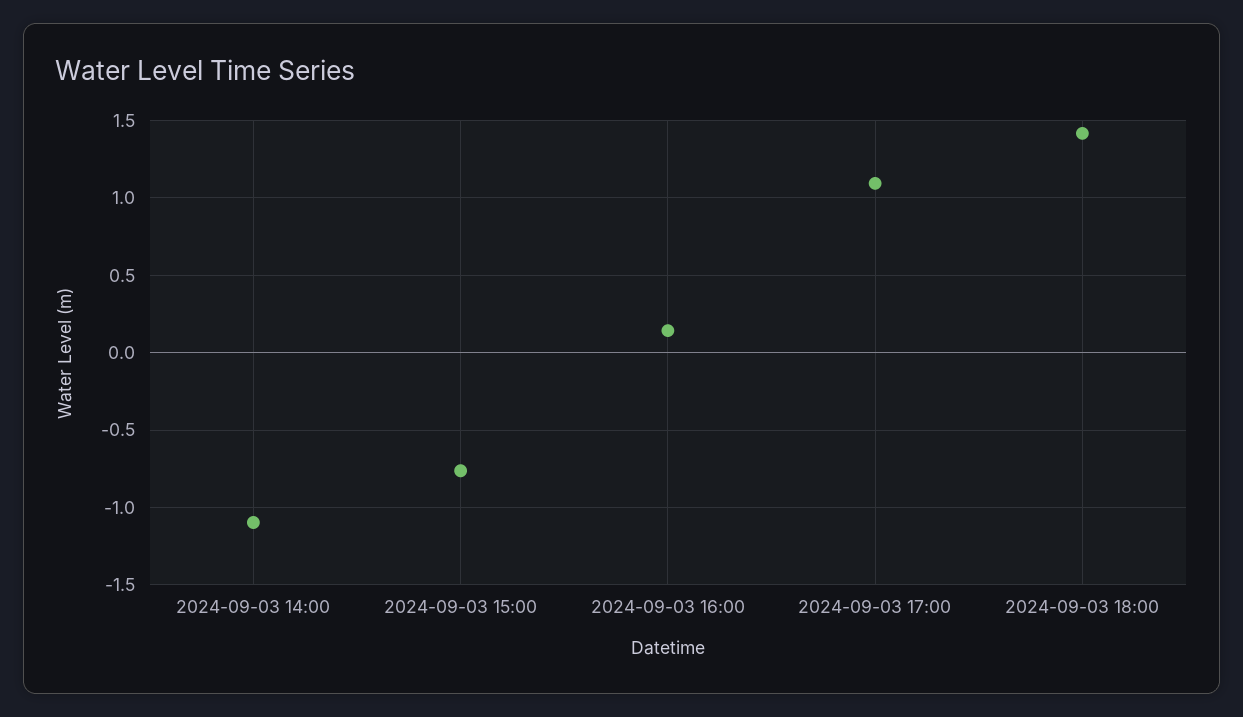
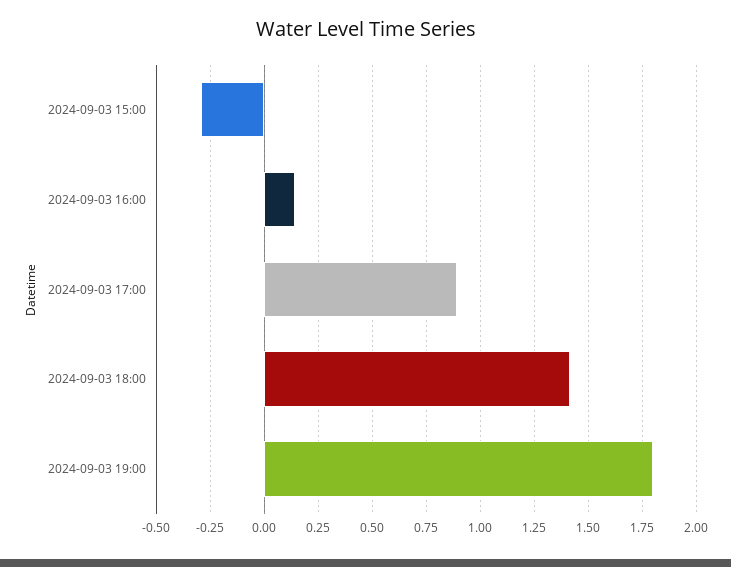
2024-09-03 14:00: -1.1 -> none
2024-09-03 15:00: -0.75 -> -0.3
2024-09-03 17:00: 1.1 -> 0.9
2024-09-03 19:00: none -> 1.8

